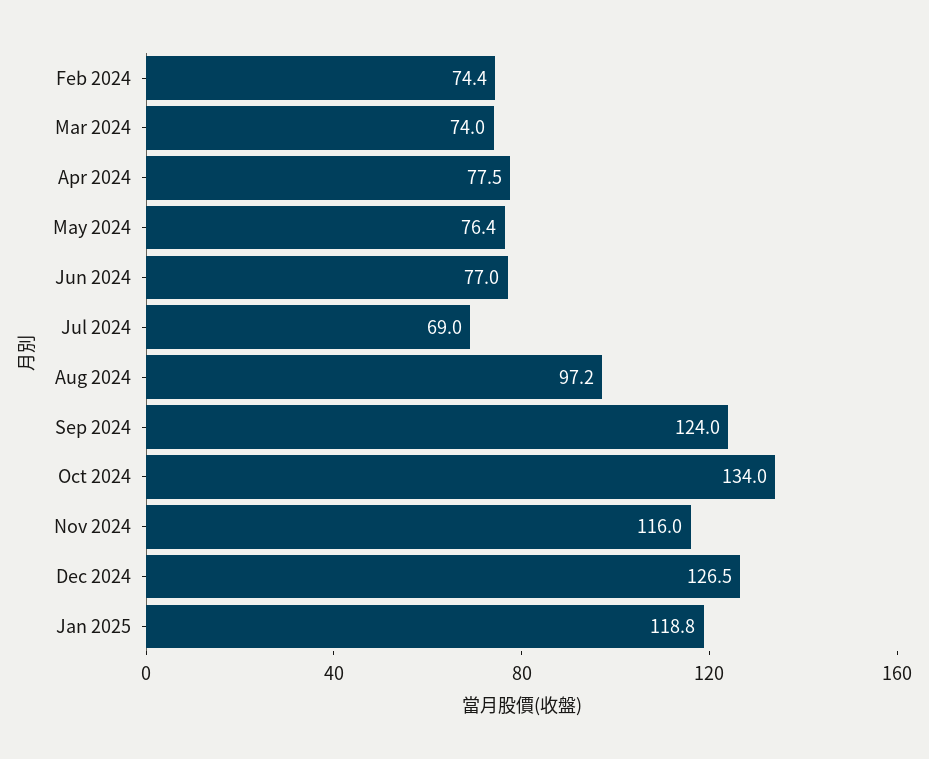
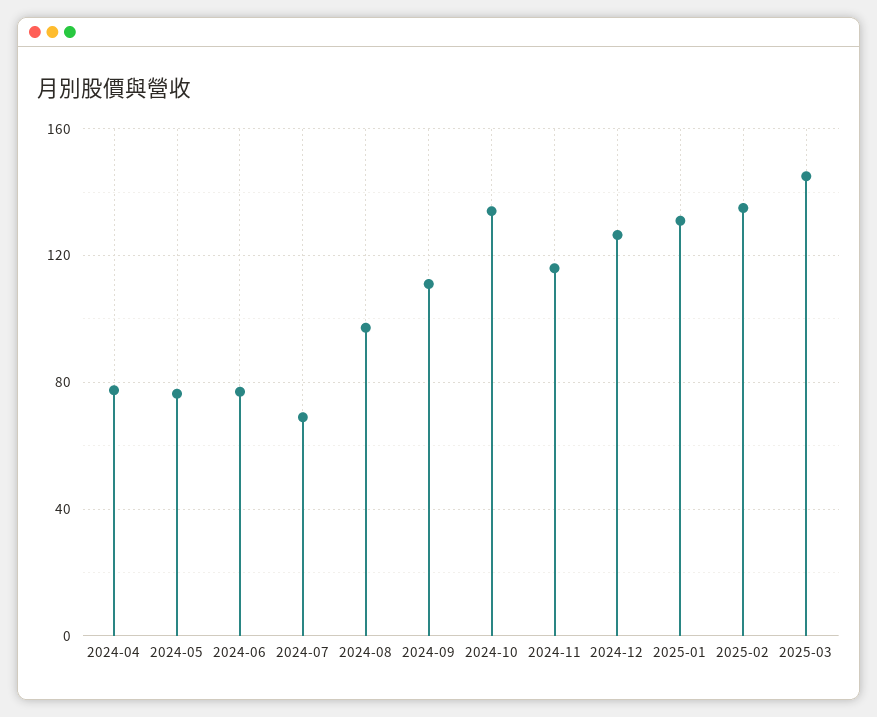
Feb 2024: 74.4 -> none
Mar 2024: 74 -> none
Sep 2024: 124 -> 110
Jan 2025: 118.8 -> 130
2025-02: none -> 135
2025-03: none -> 145

